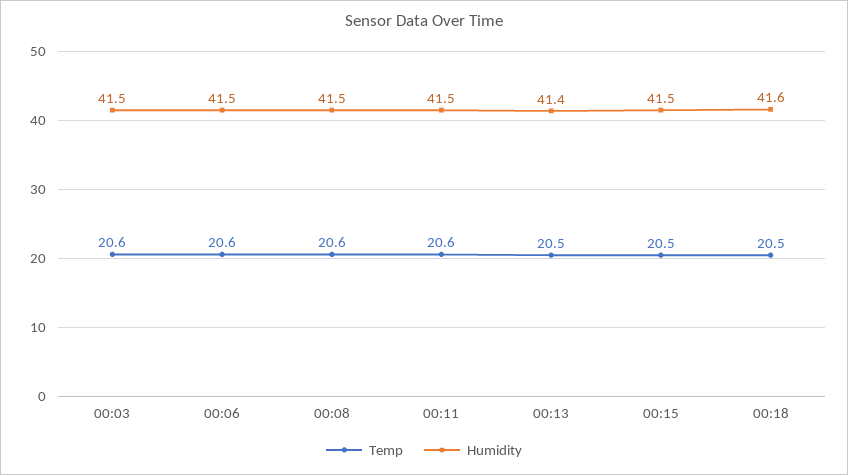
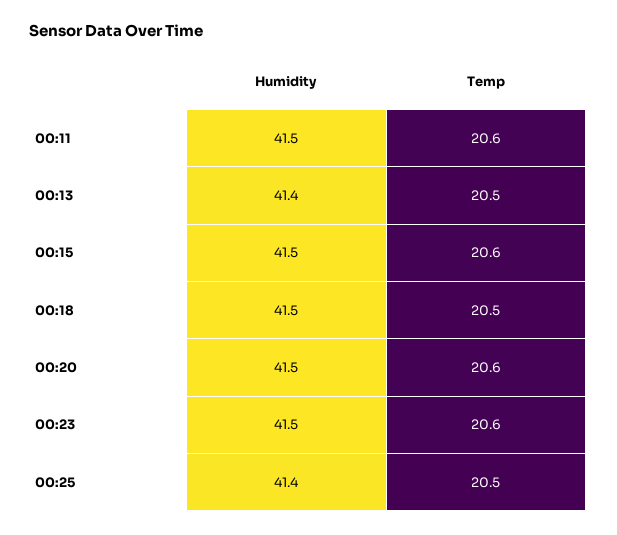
Temp, 00:03: 20.6 -> none
Humidity, 00:03: 41.5 -> none
Temp, 00:06: 20.6 -> none
Humidity, 00:06: 41.5 -> none
Temp, 00:08: 20.6 -> none
Humidity, 00:08: 41.5 -> none
Temp, 00:15: 20.5 -> 20.6
Humidity, 00:18: 41.6 -> 41.5
Humidity, 00:20: none -> 41.5
Temp, 00:20: none -> 20.6
Humidity, 00:23: none -> 41.5
Temp, 00:23: none -> 20.6
Humidity, 00:25: none -> 41.4
Temp, 00:25: none -> 20.5

